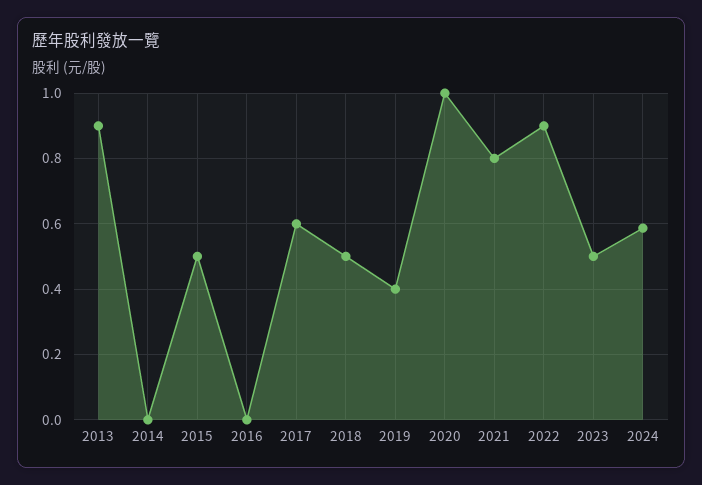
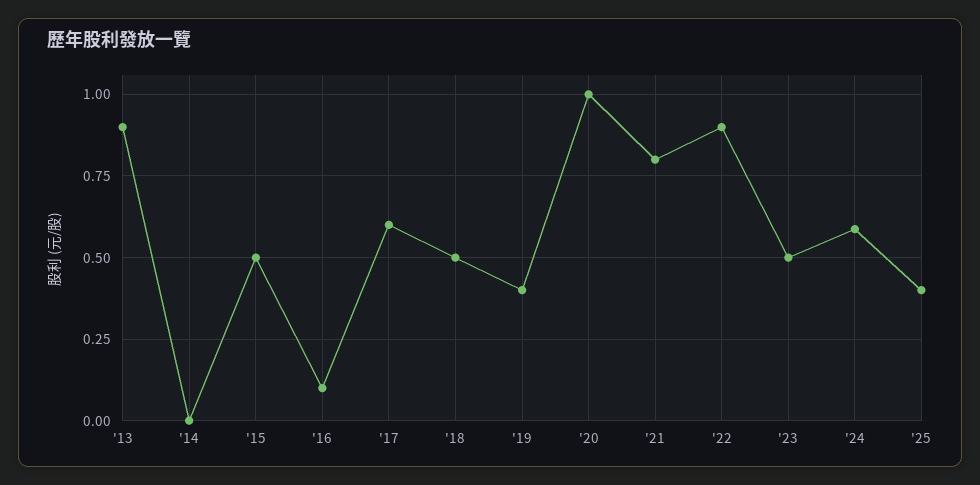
2016: 0 -> 0.1
'25: none -> 0.4

